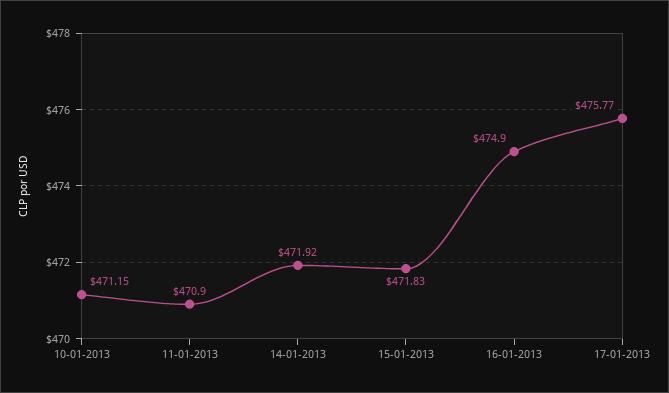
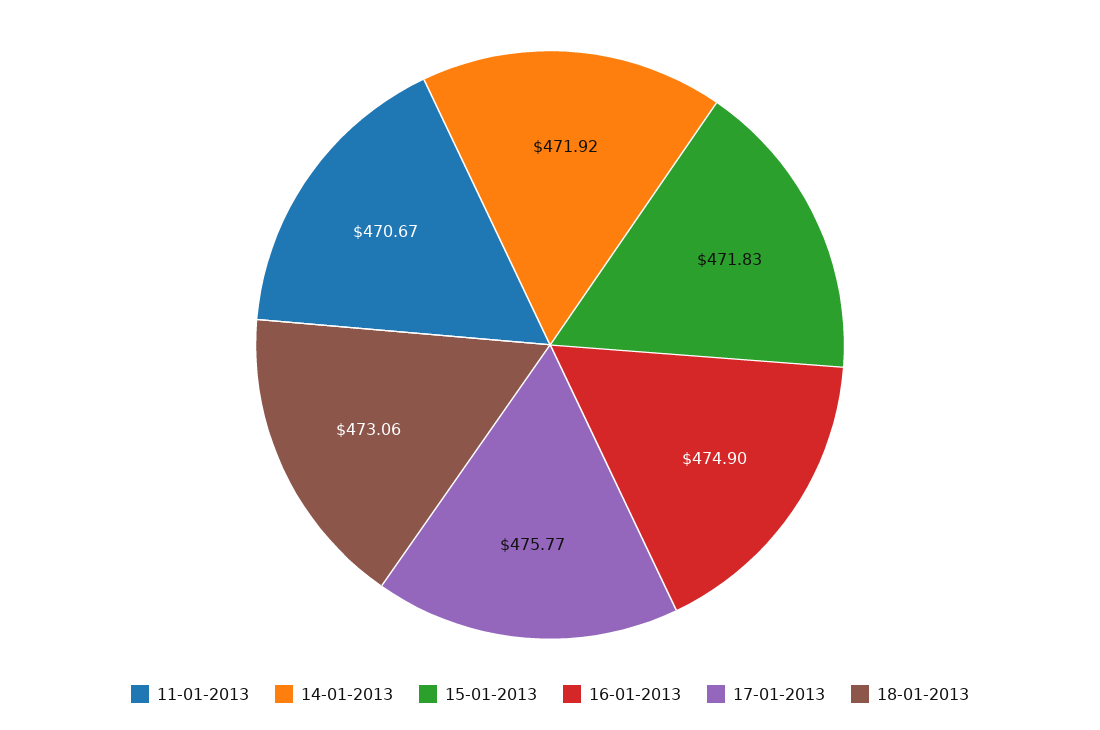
10-01-2013: 471.15 -> none
11-01-2013: 470.9 -> 470.67
18-01-2013: none -> 473.06

